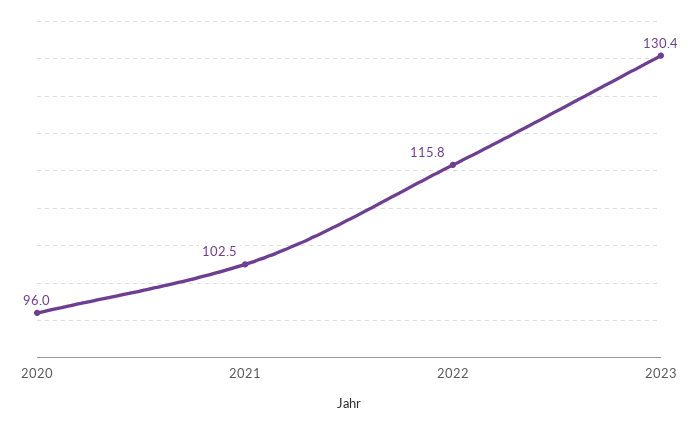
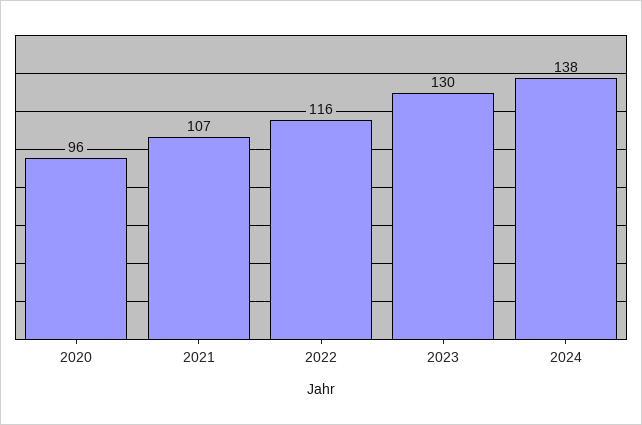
2021: 102.5 -> 107
2024: none -> 138

